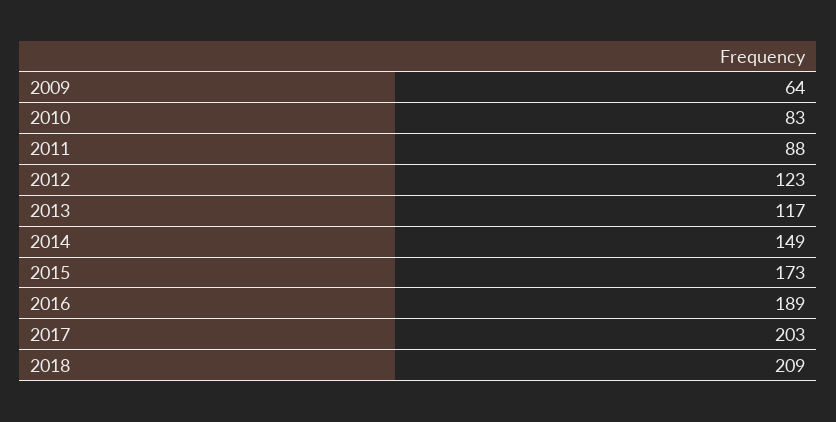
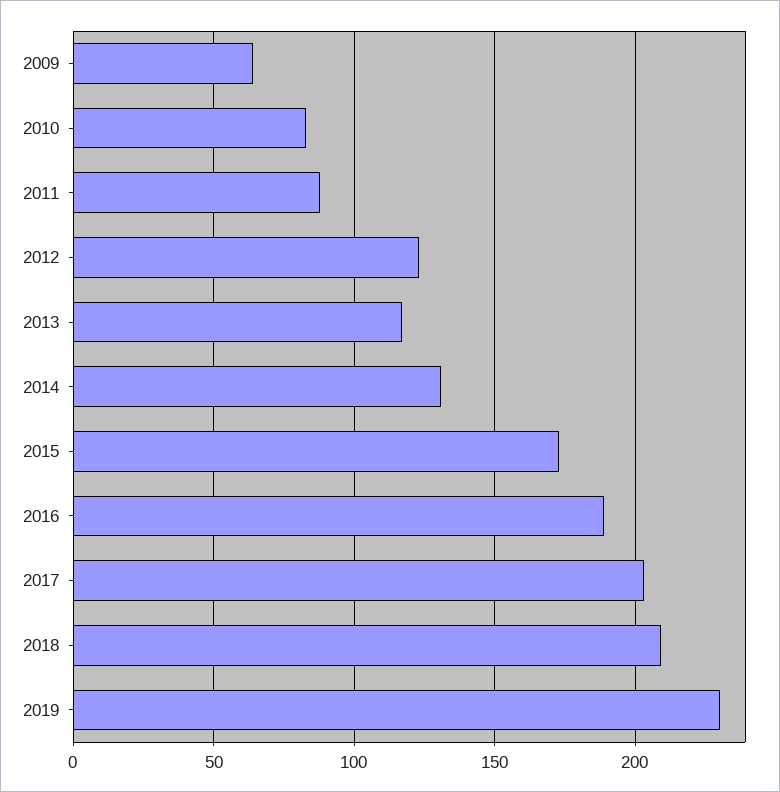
2014: 149 -> 130
2019: none -> 230

